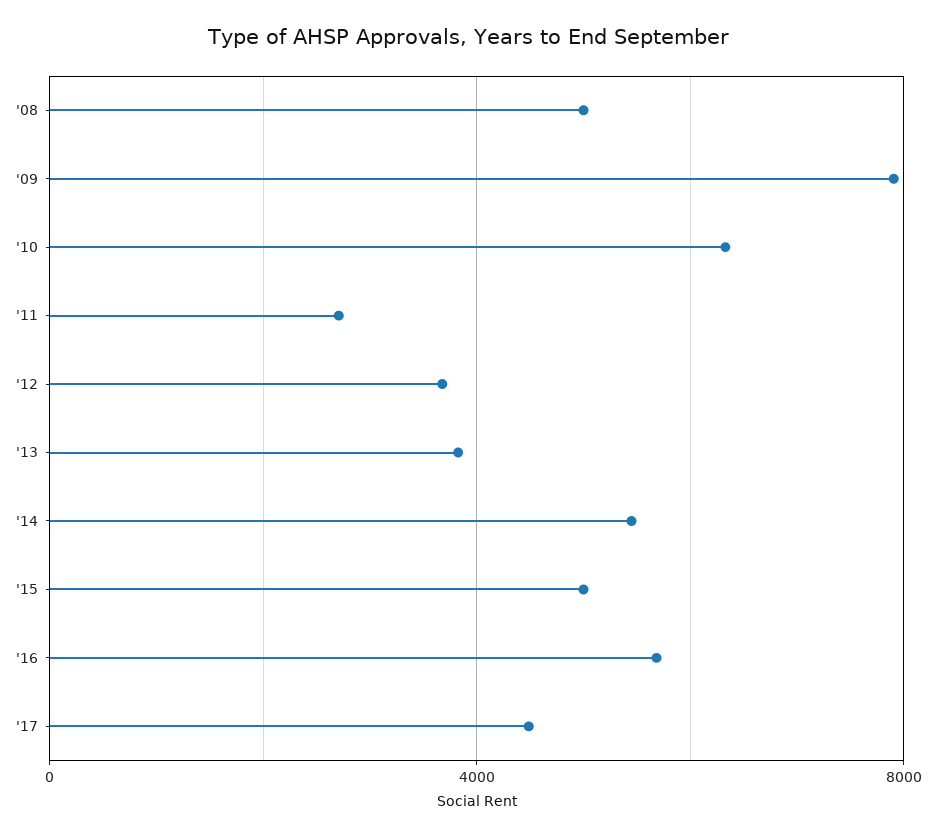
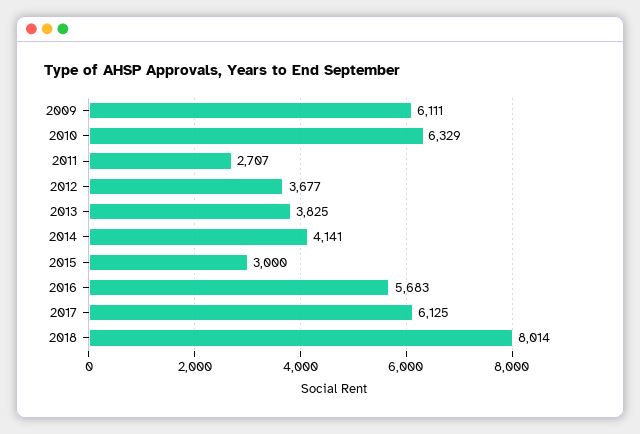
'08: 5000 -> none
'09: 8000 -> 6111
'14: 5500 -> 4141
'15: 5000 -> 3000
'17: 4500 -> 6125
2018: none -> 8014

